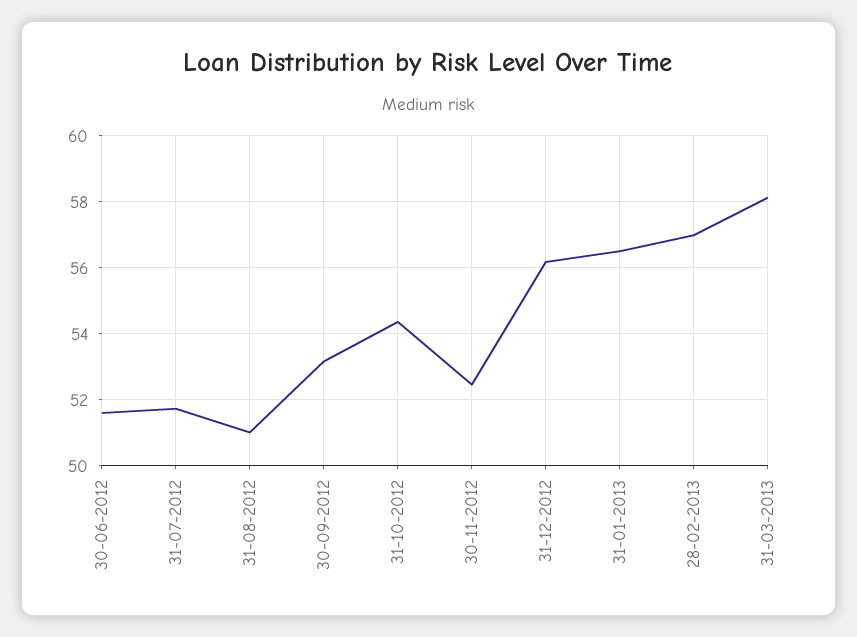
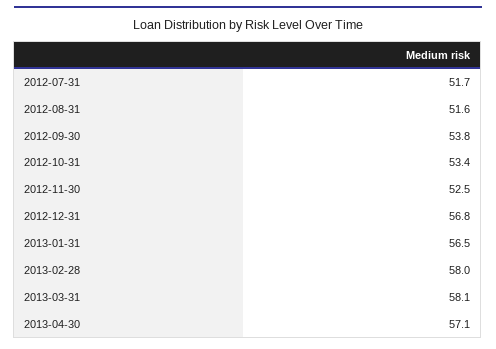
30-06-2012: 51.6 -> none
31-08-2012: 51 -> 51.6
30-09-2012: 53.2 -> 53.8
31-10-2012: 54.4 -> 53.4
31-12-2012: 56.2 -> 56.8
28-02-2013: 57 -> 58
2013-04-30: none -> 57.1

